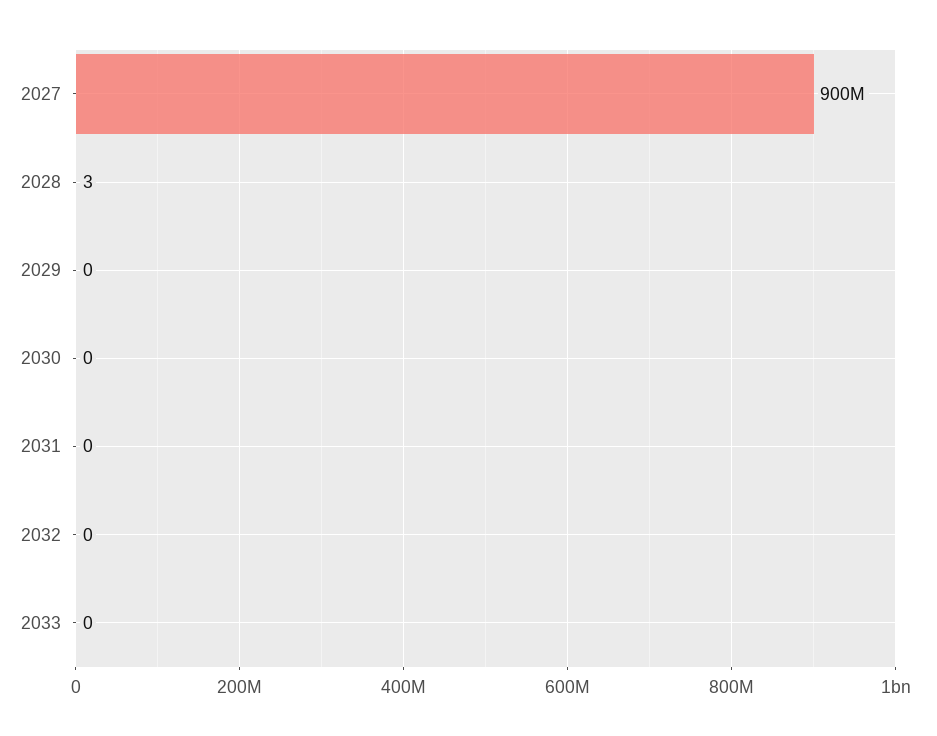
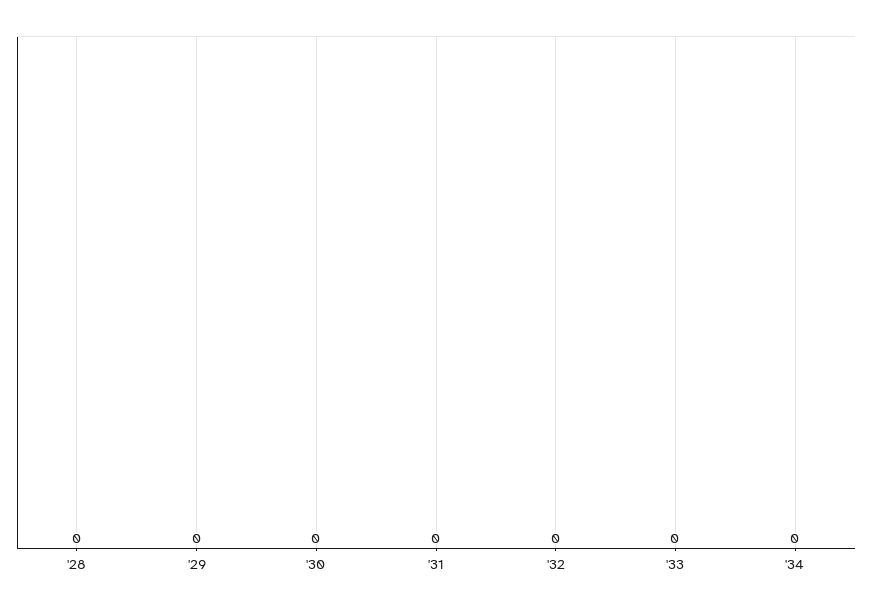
2027: 900000000 -> none
2028: 3 -> 0
'34: none -> 0

